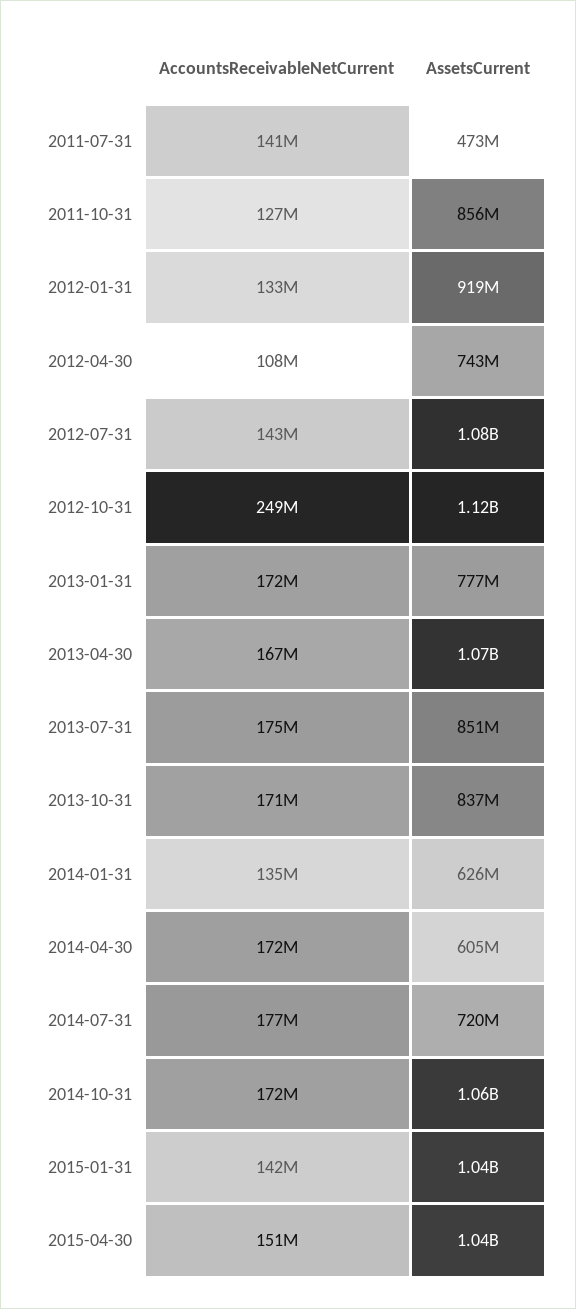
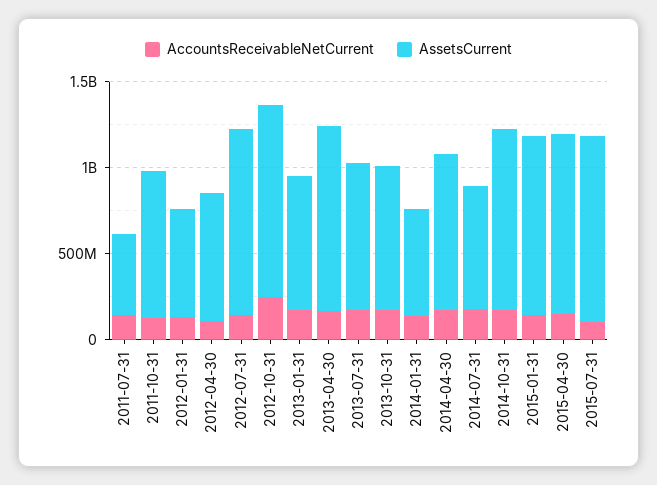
AssetsCurrent, 2012-01-31: 919000000 -> 600000000
AssetsCurrent, 2014-04-30: 605000000 -> 900000000
AccountsReceivableNetCurrent, 2015-07-31: none -> 100000000
AssetsCurrent, 2015-07-31: none -> 1100000000

